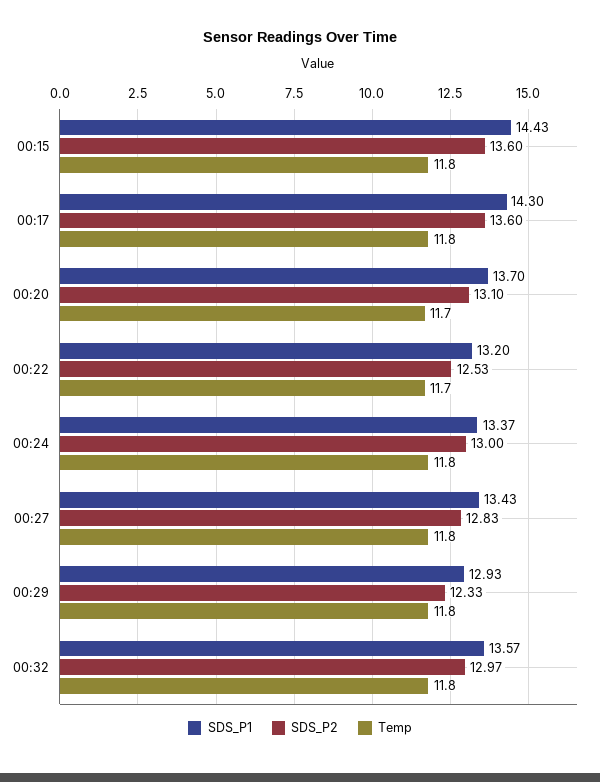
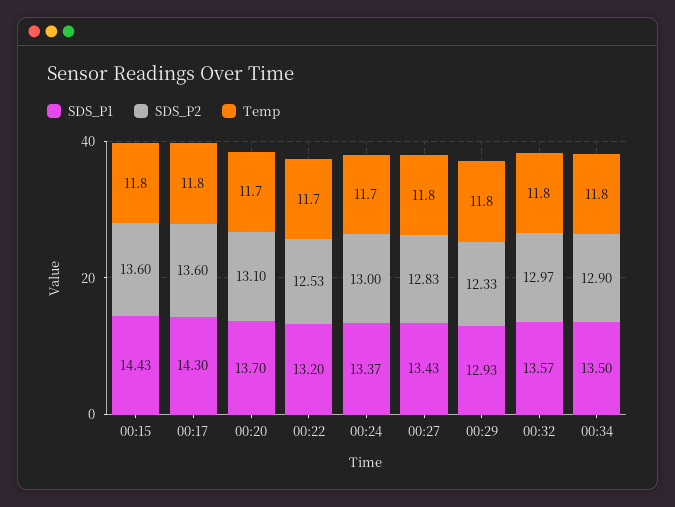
Temp, 00:24: 11.8 -> 11.7
SDS_P1, 00:34: none -> 13.5
SDS_P2, 00:34: none -> 12.9
Temp, 00:34: none -> 11.8

